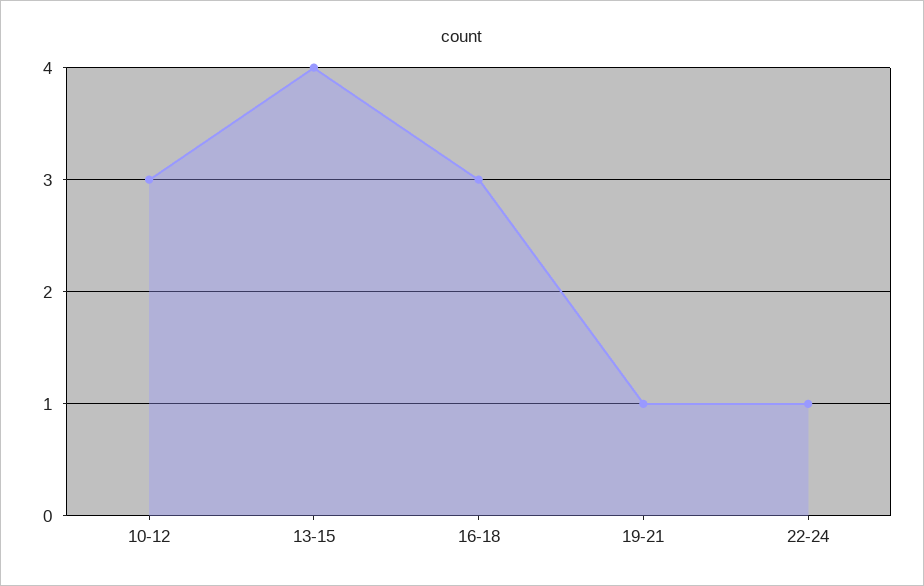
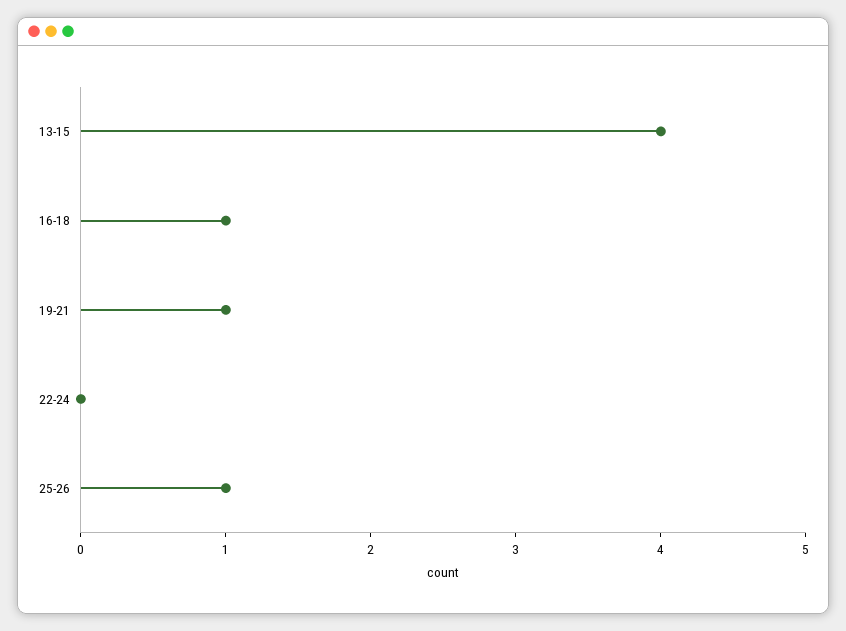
10-12: 3 -> none
16-18: 3 -> 1
22-24: 1 -> 0
25-26: none -> 1

